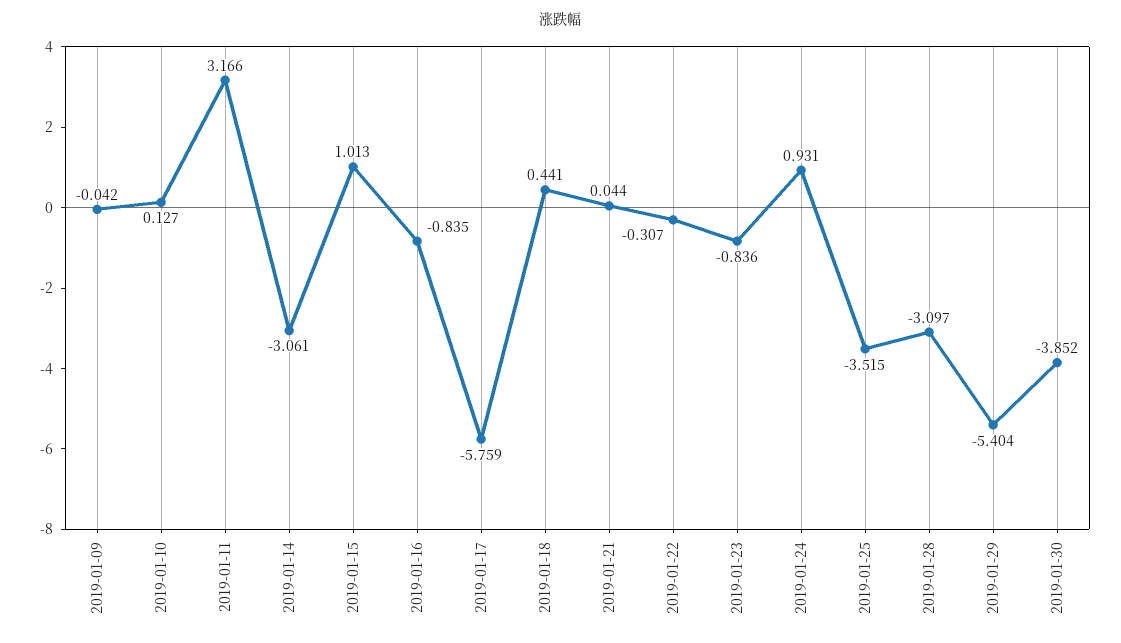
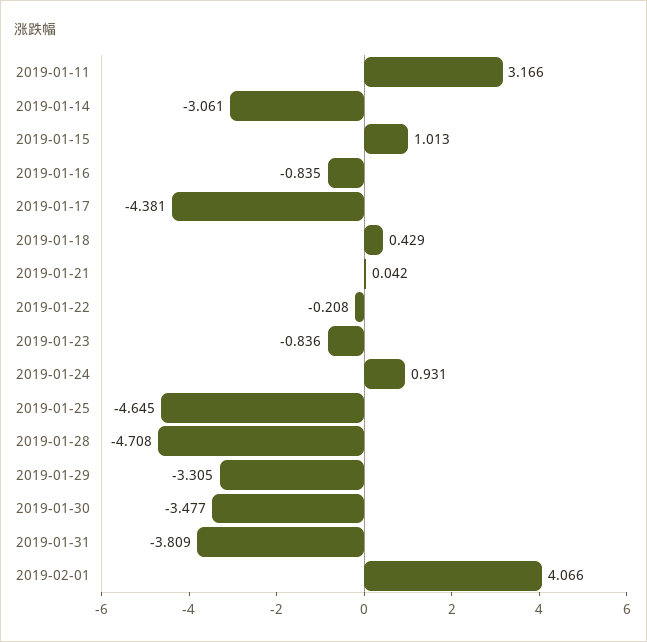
2019-01-09: -0.042 -> none
2019-01-10: 0.127 -> none
2019-01-17: -5.759 -> -4.381
2019-01-18: 0.441 -> 0.429
2019-01-21: 0.044 -> 0.042
2019-01-22: -0.307 -> -0.208
2019-01-25: -3.515 -> -4.645
2019-01-28: -3.097 -> -4.708
2019-01-29: -5.404 -> -3.305
2019-01-30: -3.852 -> -3.477
2019-01-31: none -> -3.809
2019-02-01: none -> 4.066

